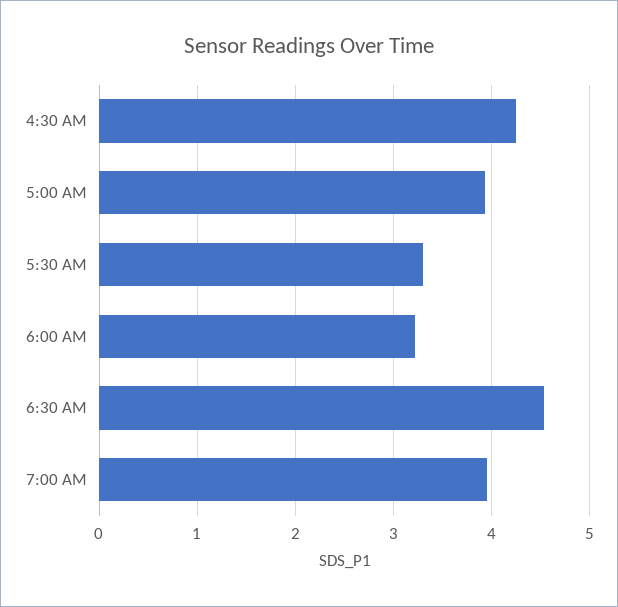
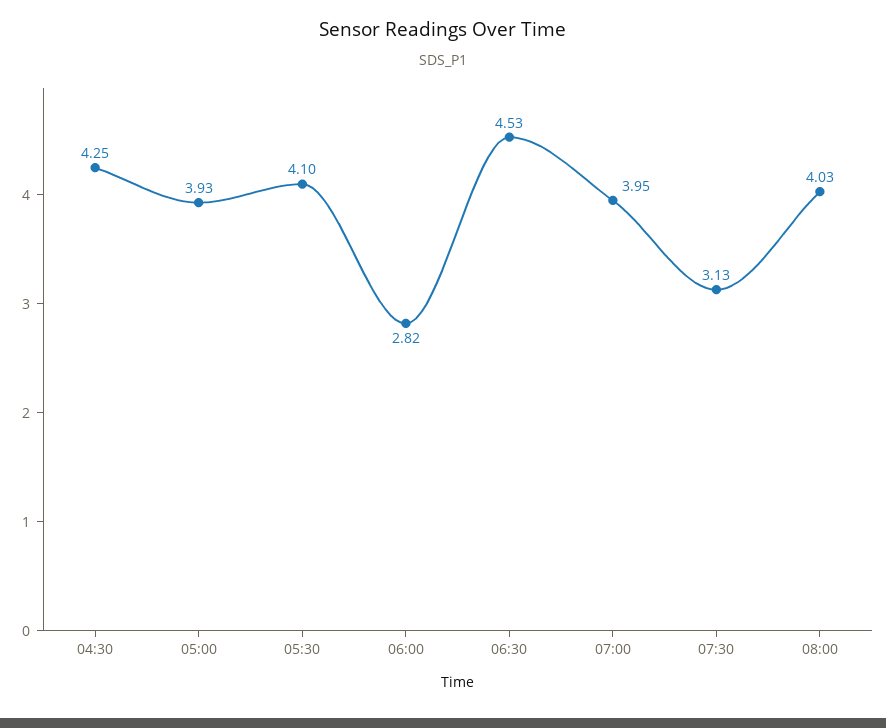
5:30 AM: 3.3 -> 4.1
6:00 AM: 3.2 -> 2.82
07:30: none -> 3.13
08:00: none -> 4.03

